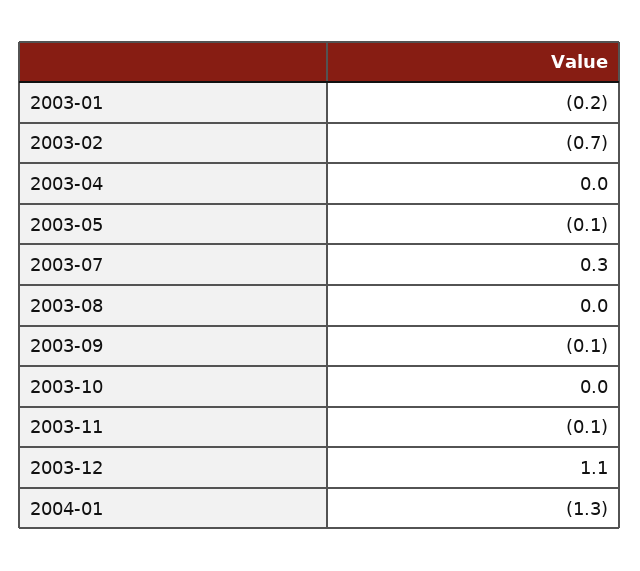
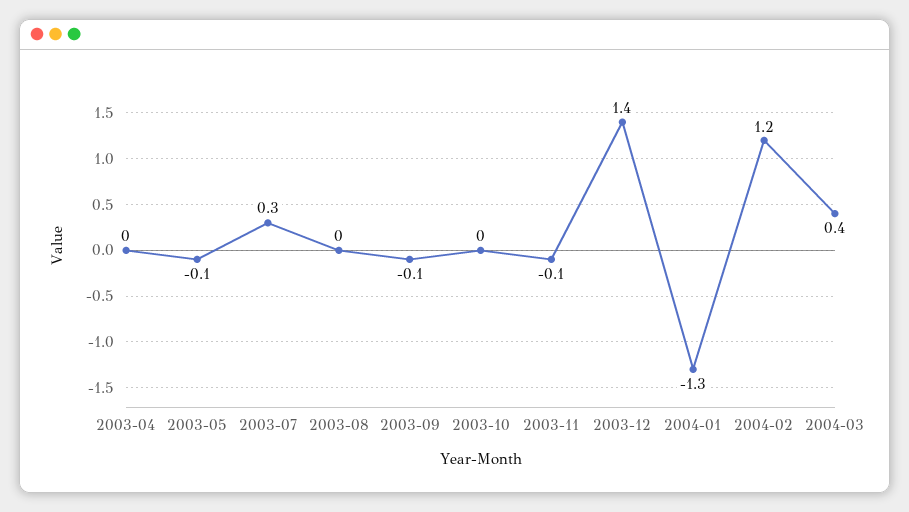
2003-01: -0.2 -> none
2003-02: -0.7 -> none
2003-12: 1.1 -> 1.4
2004-02: none -> 1.2
2004-03: none -> 0.4

